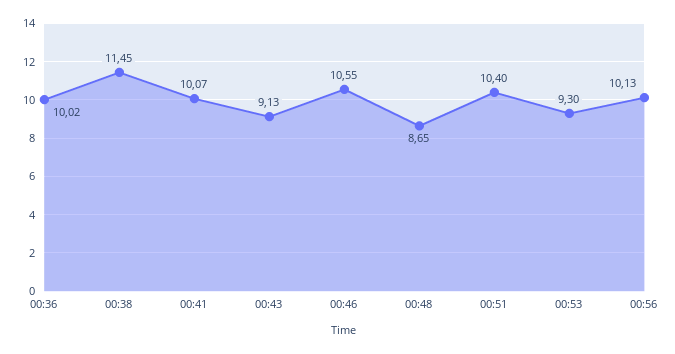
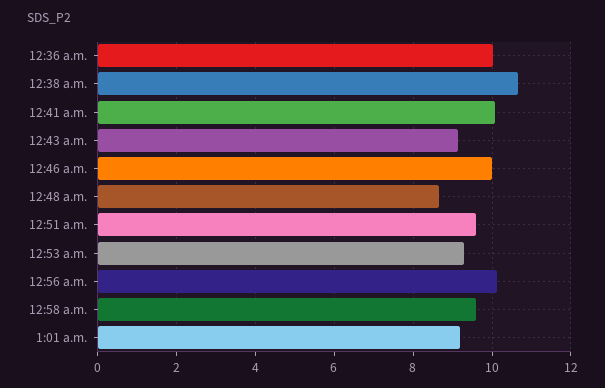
00:38: 11.45 -> 10.6
00:46: 10.55 -> 10
00:51: 10.4 -> 9.6
12:58 a.m.: none -> 9.6
1:01 a.m.: none -> 9.2

